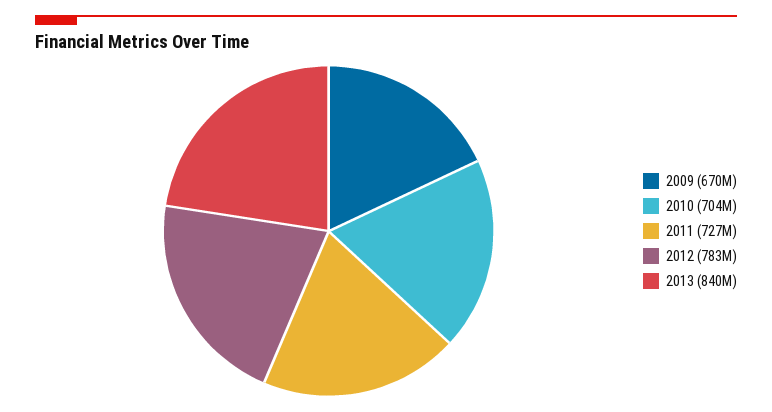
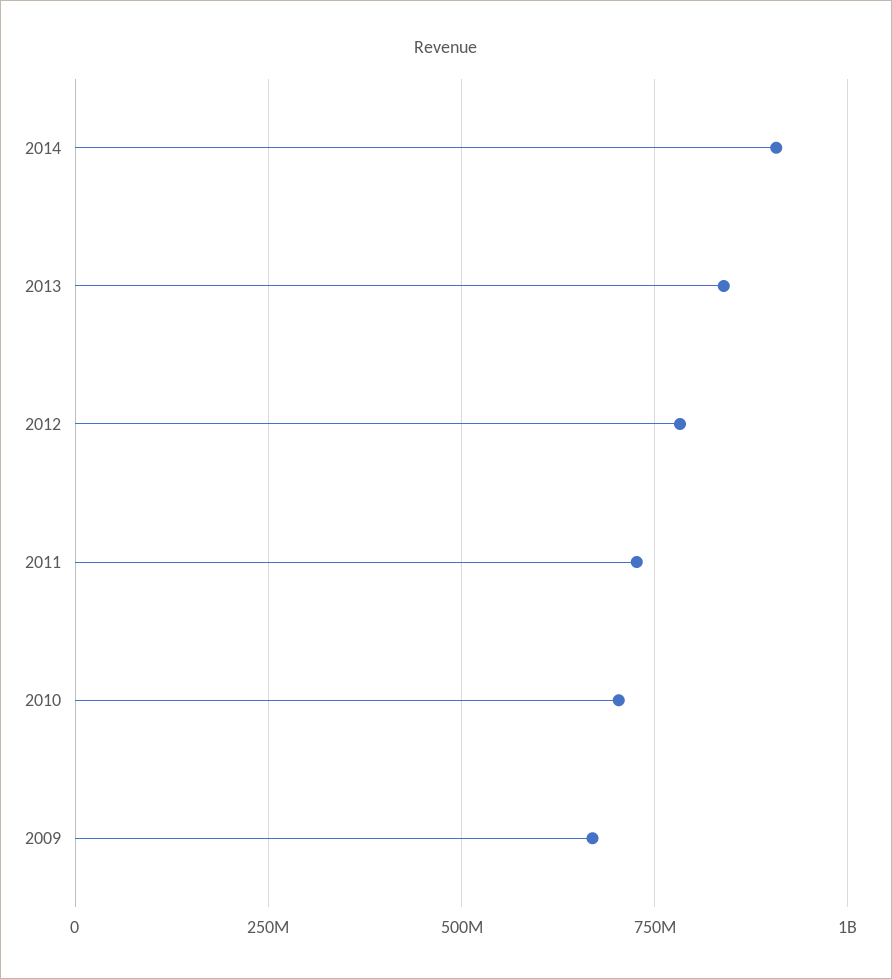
2014: none -> 900000000

